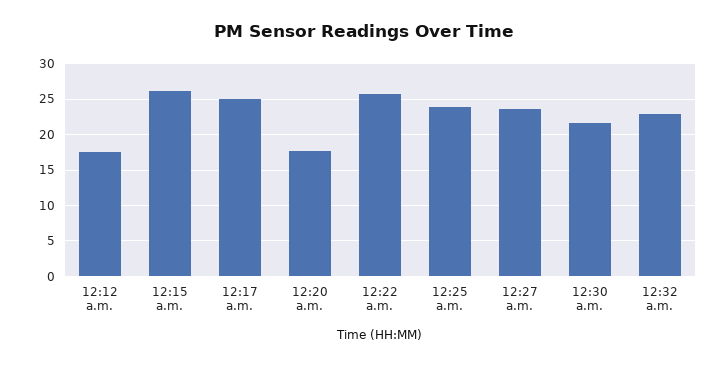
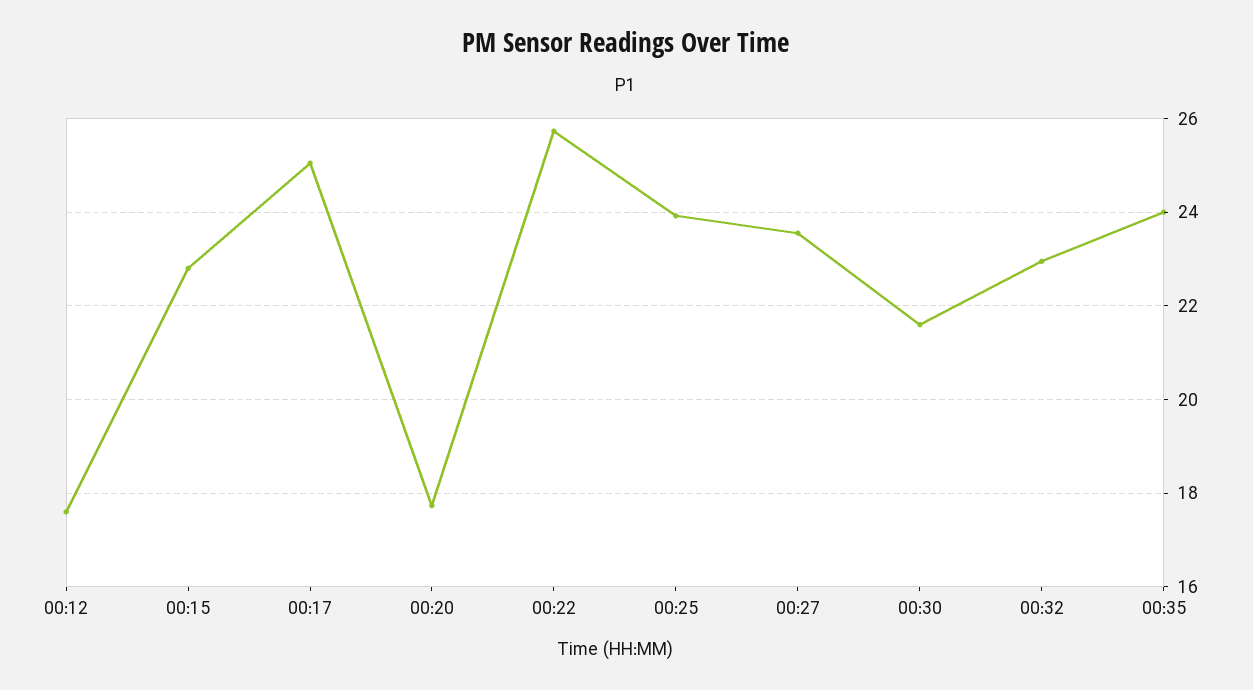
12:15 a.m.: 26 -> 22.8
00:35: none -> 24

